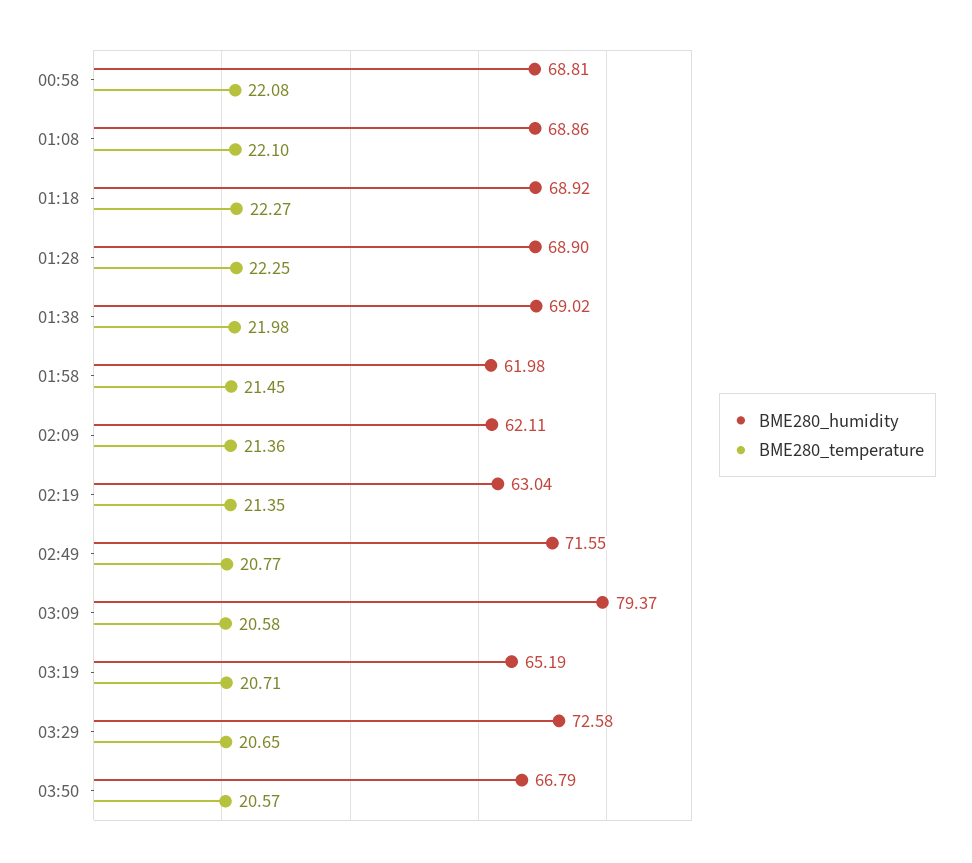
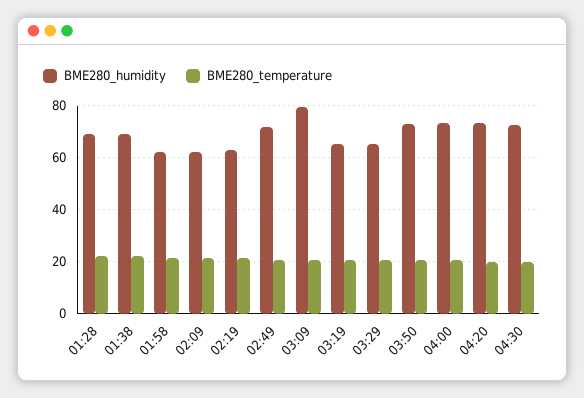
BME280_humidity, 00:58: 68.81 -> none
BME280_temperature, 00:58: 22.08 -> none
BME280_humidity, 01:08: 68.86 -> none
BME280_temperature, 01:08: 22.1 -> none
BME280_humidity, 01:18: 68.92 -> none
BME280_temperature, 01:18: 22.27 -> none
BME280_humidity, 03:29: 72.58 -> 65
BME280_humidity, 03:50: 66.79 -> 72.5
BME280_humidity, 04:00: none -> 72.5
BME280_temperature, 04:00: none -> 20
BME280_humidity, 04:20: none -> 72.5
BME280_temperature, 04:20: none -> 20
BME280_humidity, 04:30: none -> 72.5
BME280_temperature, 04:30: none -> 20

